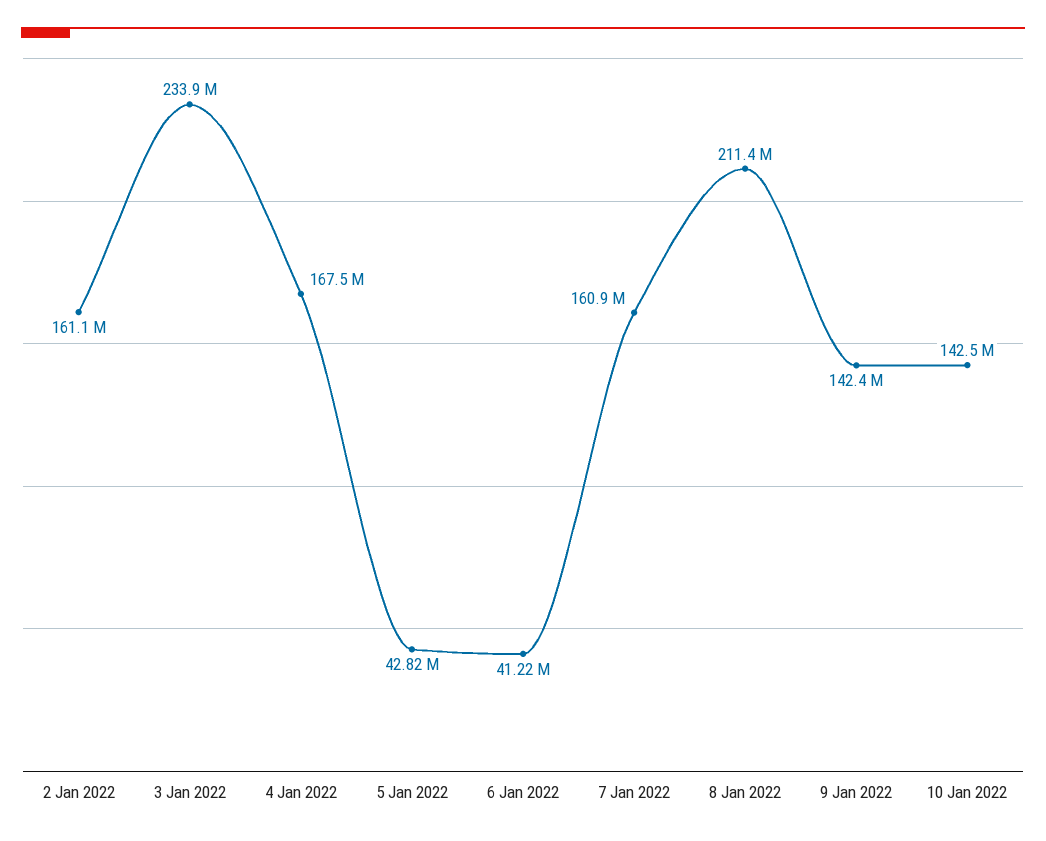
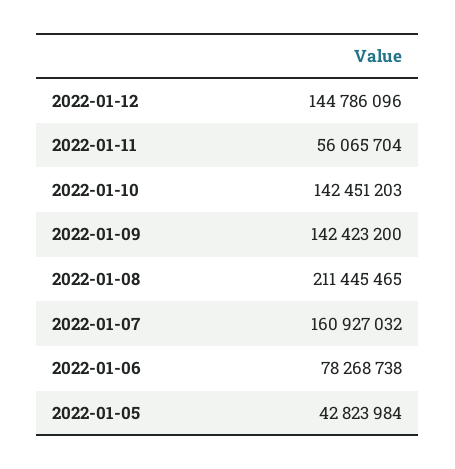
2 Jan 2022: 161100000 -> none
3 Jan 2022: 233900000 -> none
4 Jan 2022: 167500000 -> none
6 Jan 2022: 41220000 -> 78268738
2022-01-12: none -> 144786096
2022-01-11: none -> 56065704

